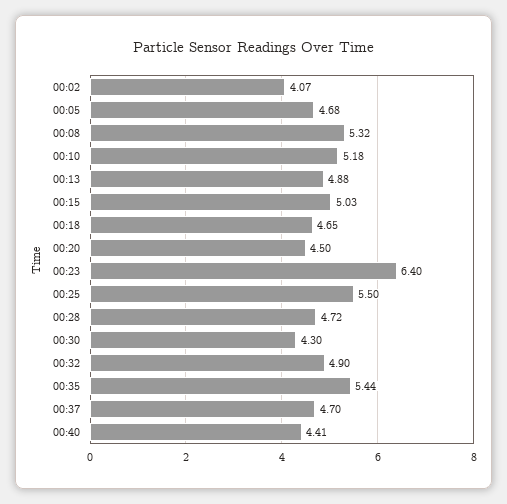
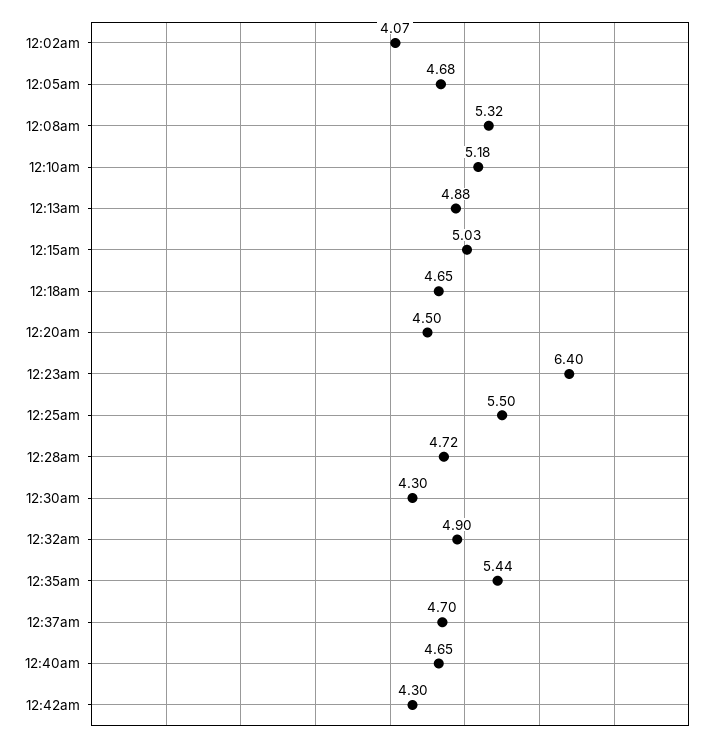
00:40: 4.41 -> 4.65
12:42am: none -> 4.3

